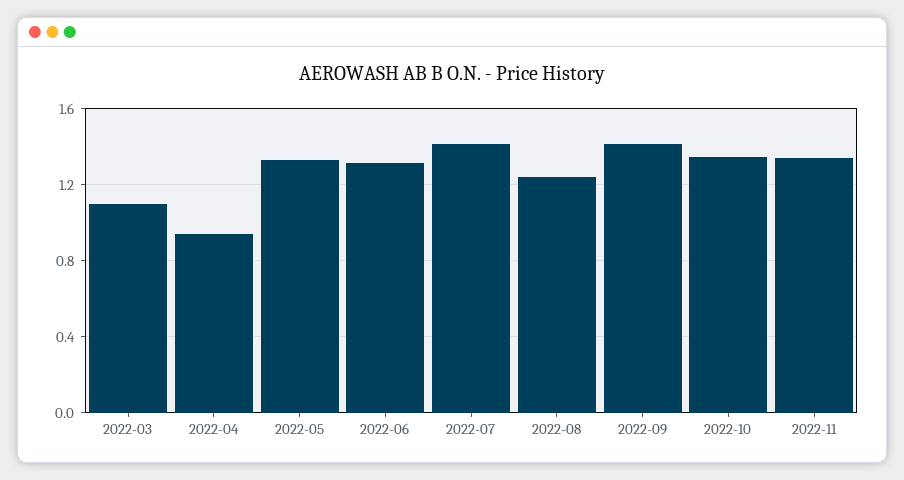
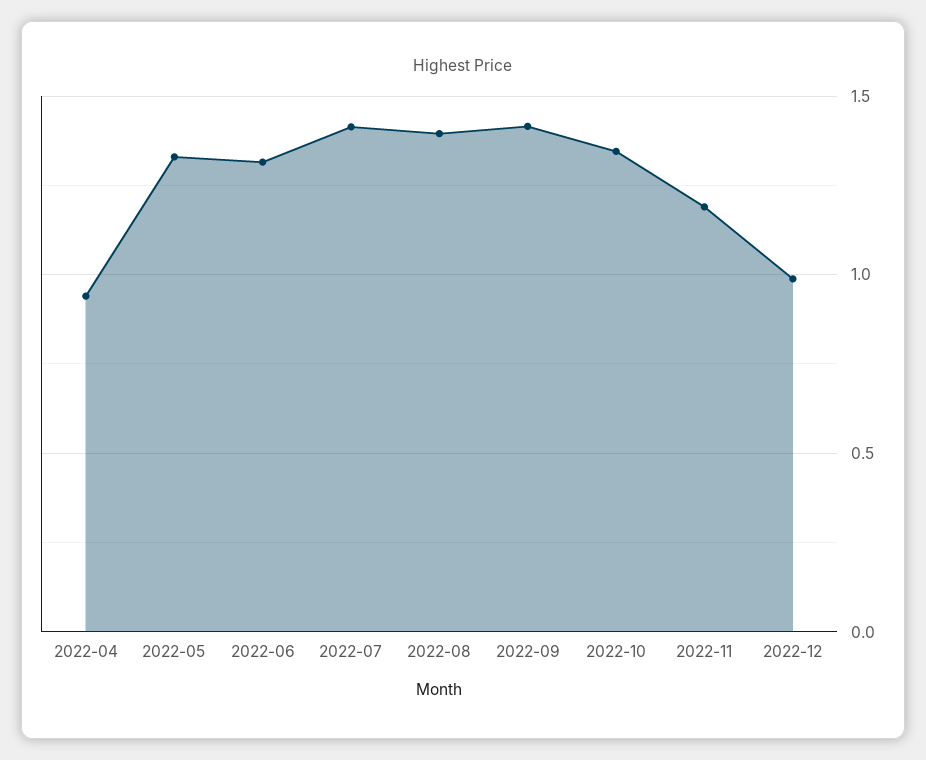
2022-03: 1.1 -> none
2022-08: 1.25 -> 1.4
2022-11: 1.35 -> 1.2
2022-12: none -> 1

